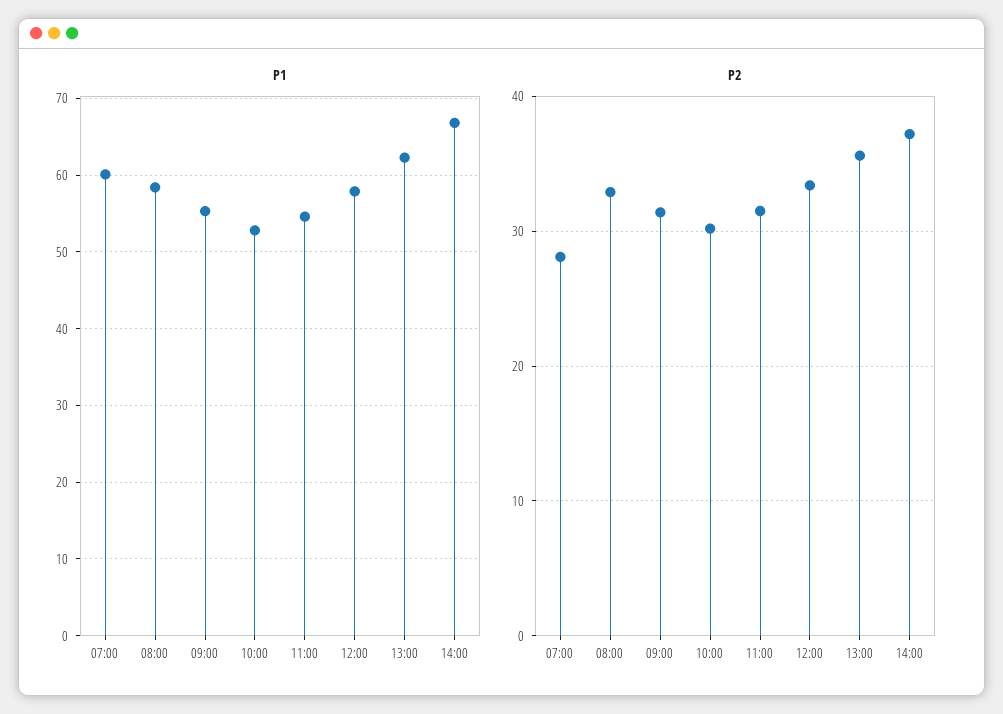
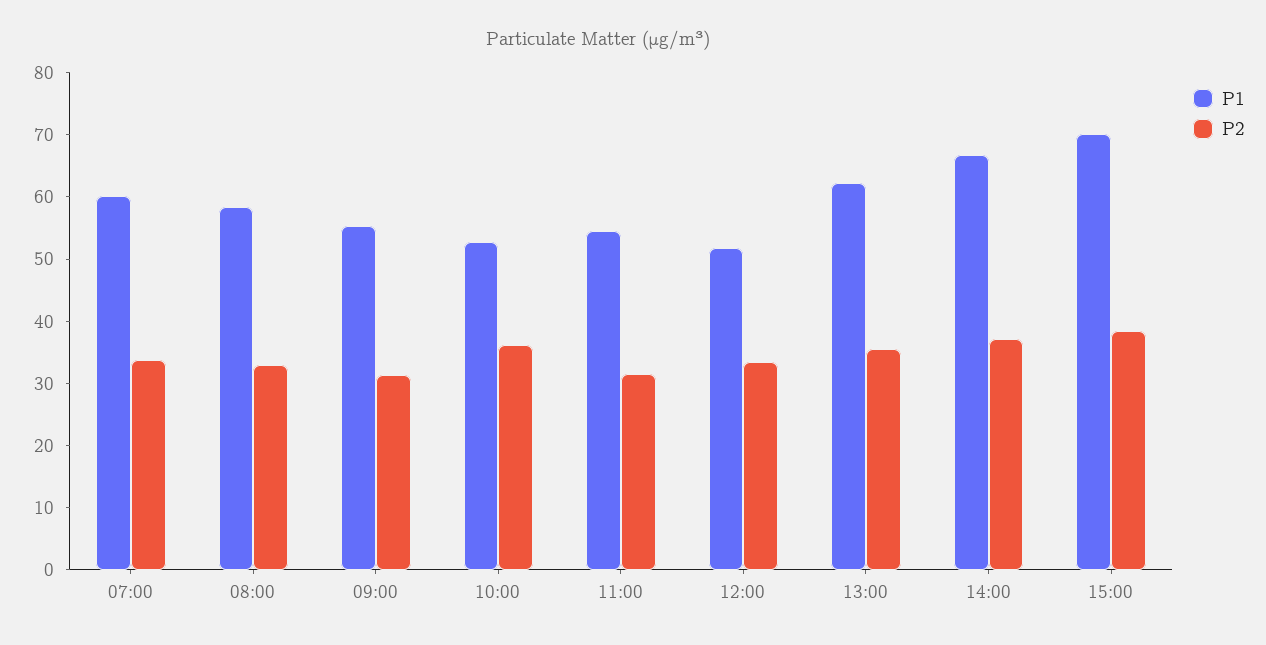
P1, 12:00: 58 -> 52
P2, 07:00: 28 -> 34
P2, 10:00: 30 -> 36
P1, 15:00: none -> 70
P2, 15:00: none -> 38

